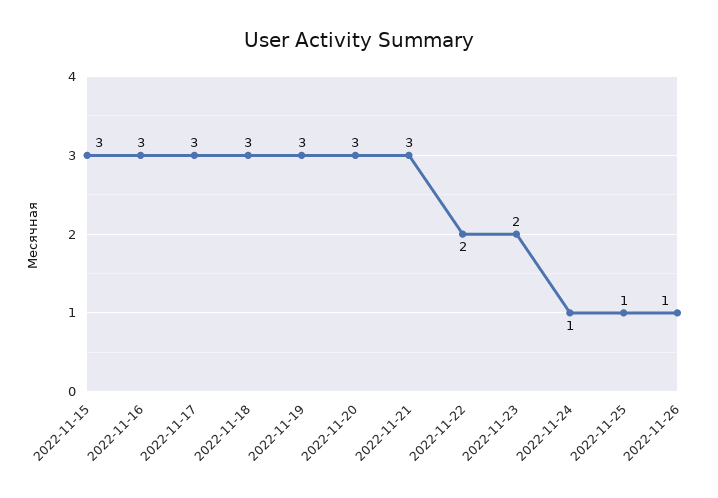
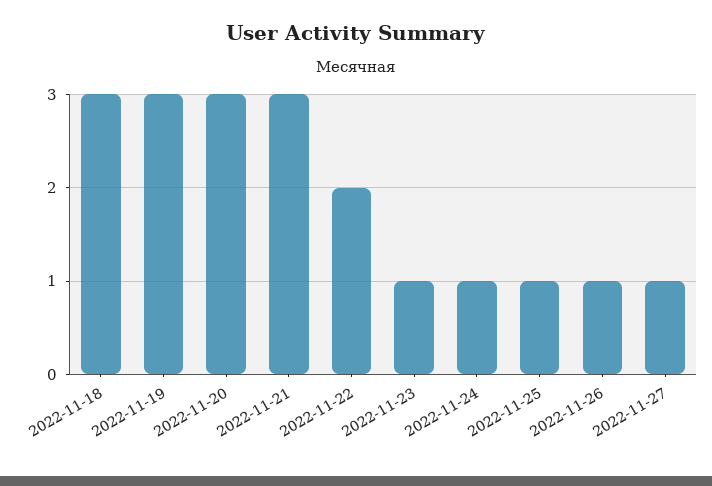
2022-11-15: 3 -> none
2022-11-16: 3 -> none
2022-11-17: 3 -> none
2022-11-23: 2 -> 1
2022-11-27: none -> 1

